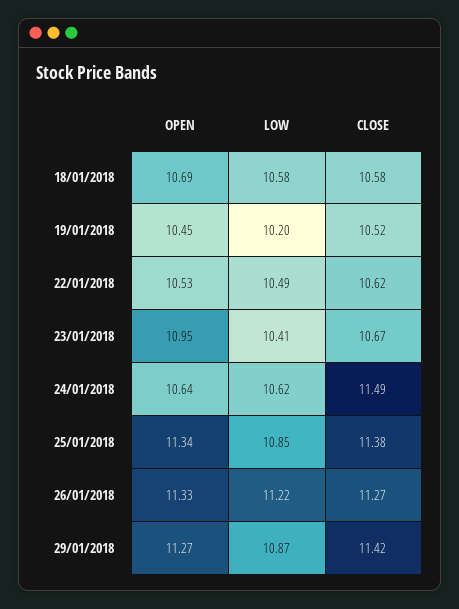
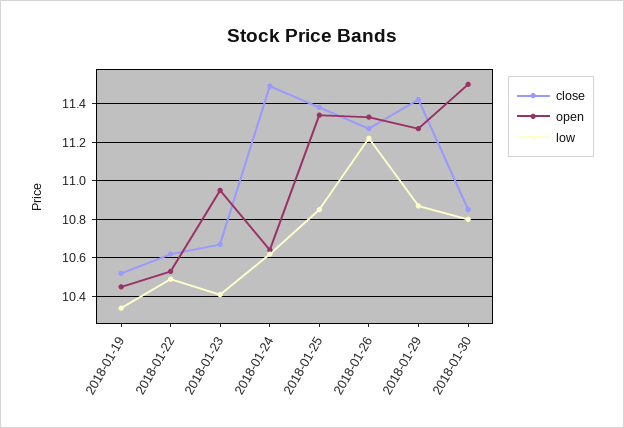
OPEN, 18/01/2018: 10.69 -> none
LOW, 18/01/2018: 10.58 -> none
CLOSE, 18/01/2018: 10.58 -> none
LOW, 19/01/2018: 10.2 -> 10.35
CLOSE, 2018-01-30: none -> 10.85
OPEN, 2018-01-30: none -> 11.5
LOW, 2018-01-30: none -> 10.8

